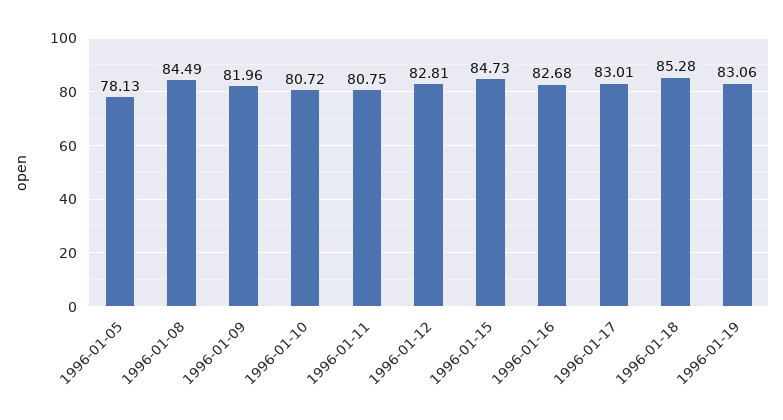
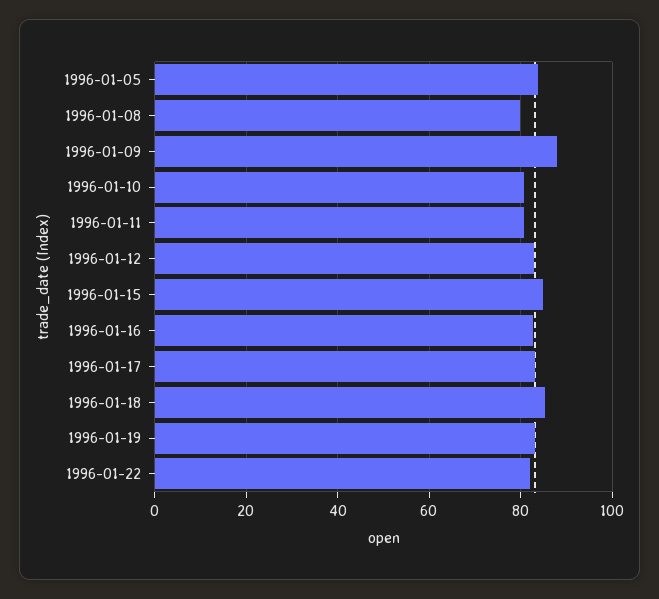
1996-01-05: 78.13 -> 84
1996-01-08: 84.49 -> 80
1996-01-09: 81.96 -> 88
1996-01-22: none -> 82

